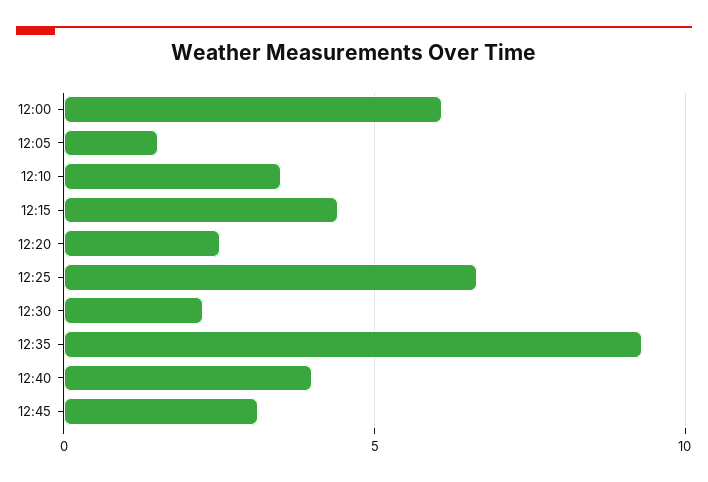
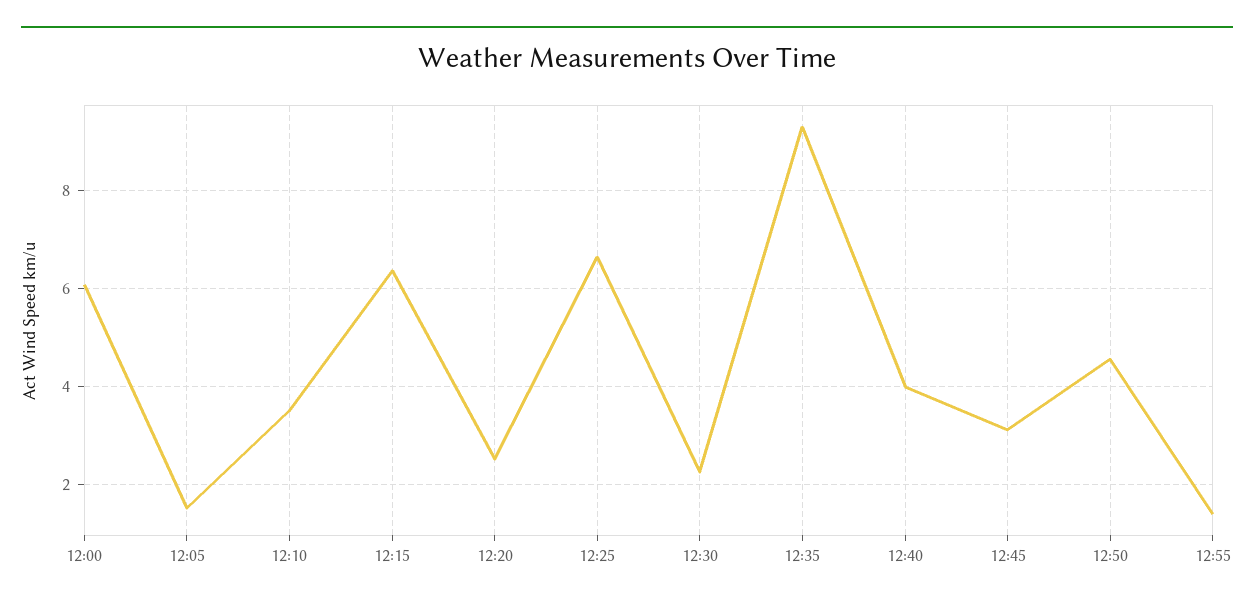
12:15: 4.5 -> 6.4
12:50: none -> 4.6
12:55: none -> 1.4

